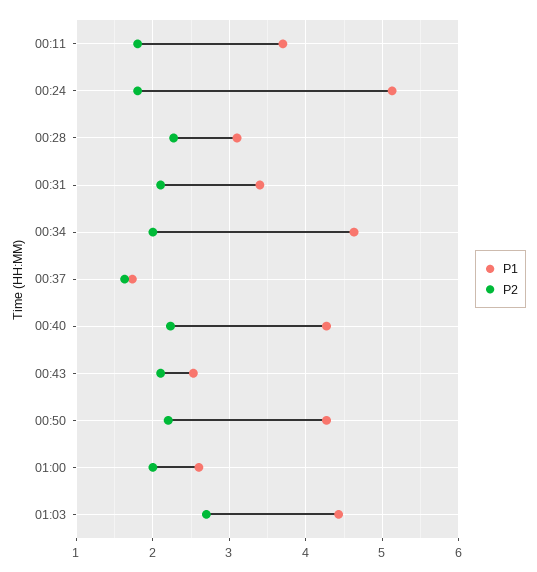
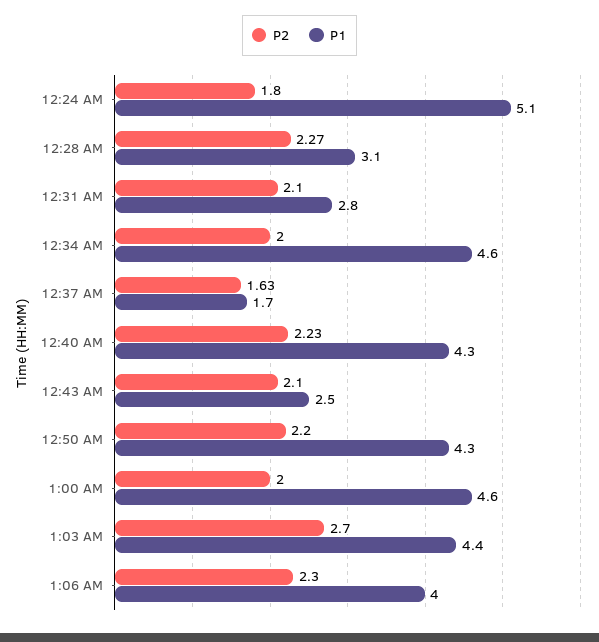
P1, 00:11: 3.7 -> none
P2, 00:11: 1.8 -> none
P1, 00:31: 3.4 -> 2.8
P1, 01:00: 2.6 -> 4.6
P2, 1:06 AM: none -> 2.3
P1, 1:06 AM: none -> 4

